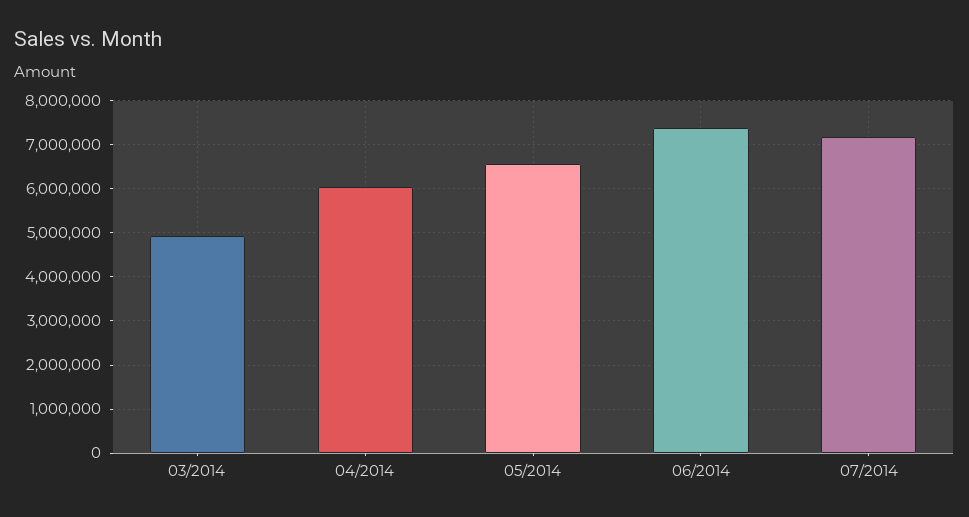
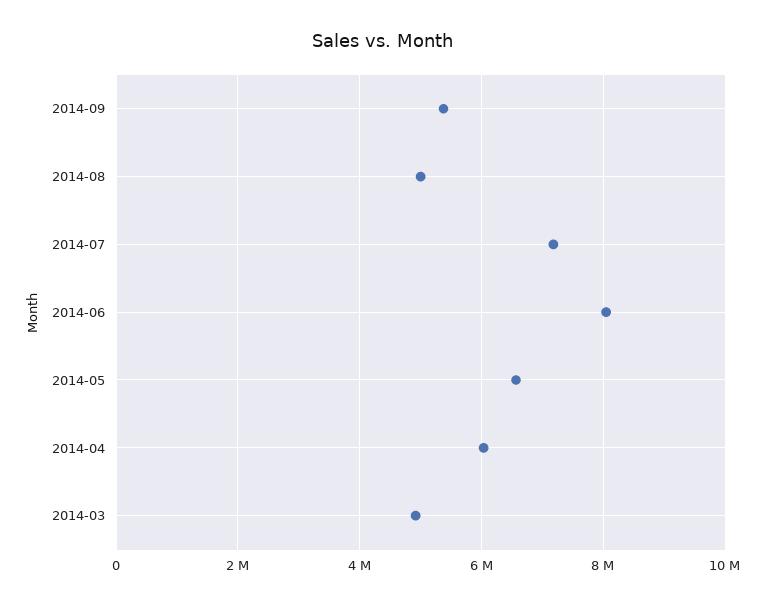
06/2014: 7400000 -> 8000000
2014-09: none -> 5400000
2014-08: none -> 5000000

